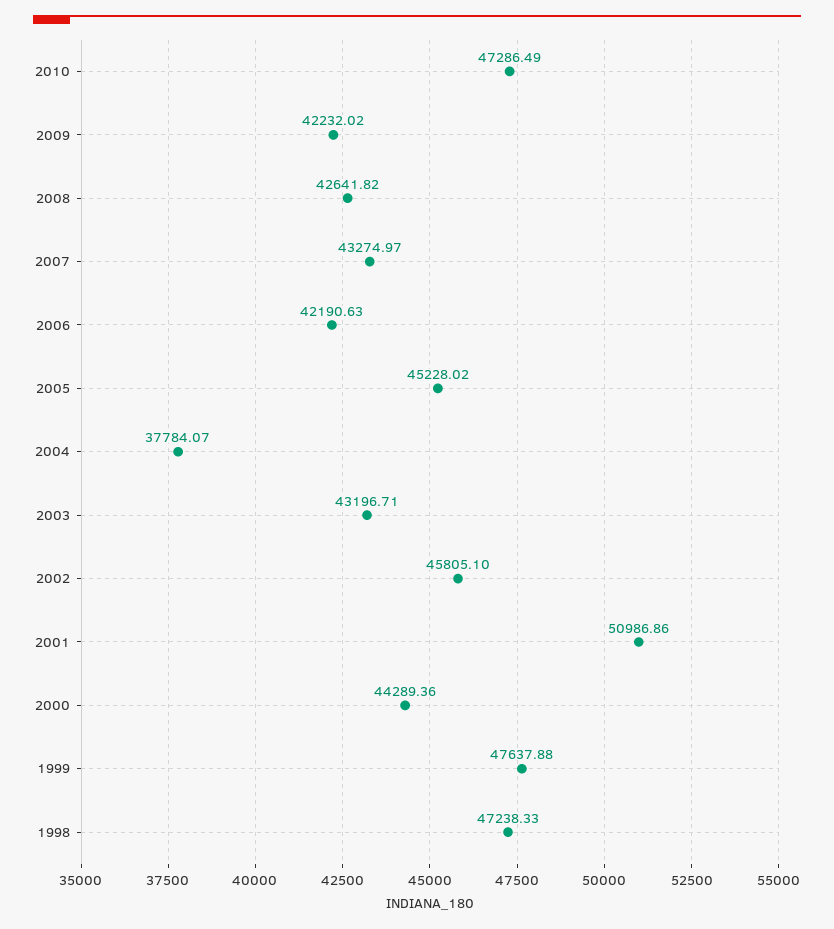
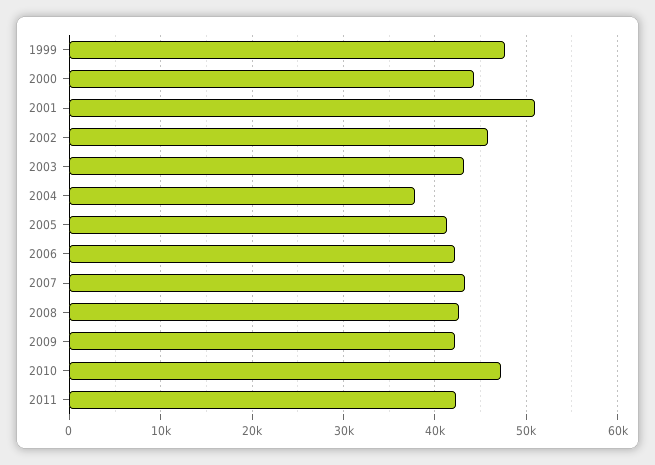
2005: 45228.02 -> 41000
1998: 47238.33 -> none
2011: none -> 42000

